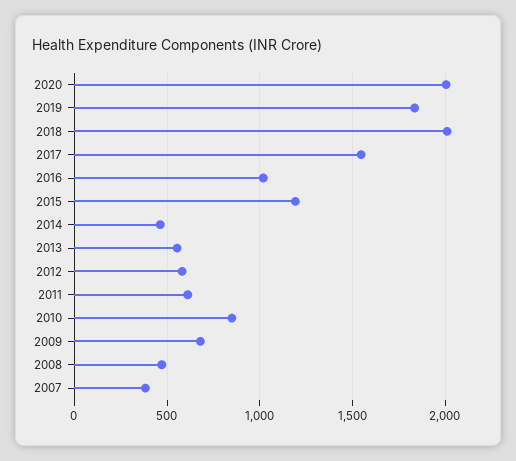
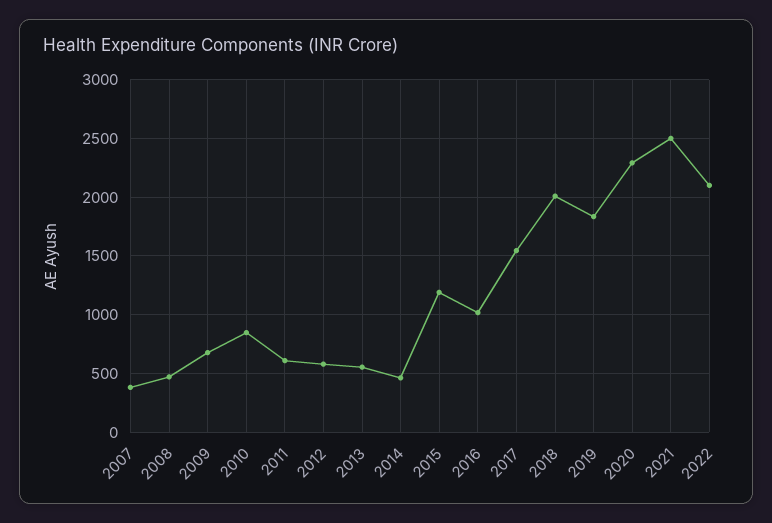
2020: 2000 -> 2300
2021: none -> 2500
2022: none -> 2100

